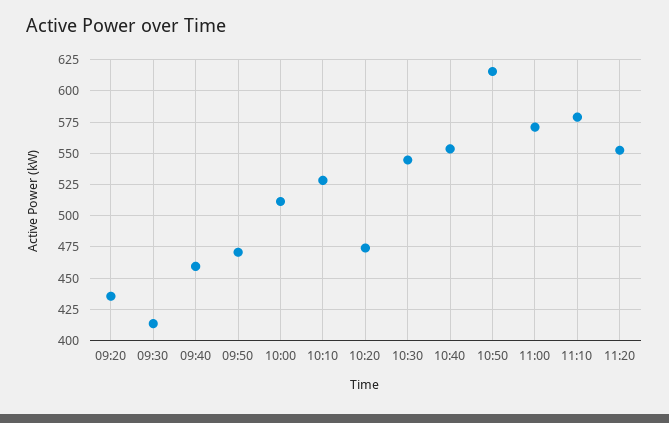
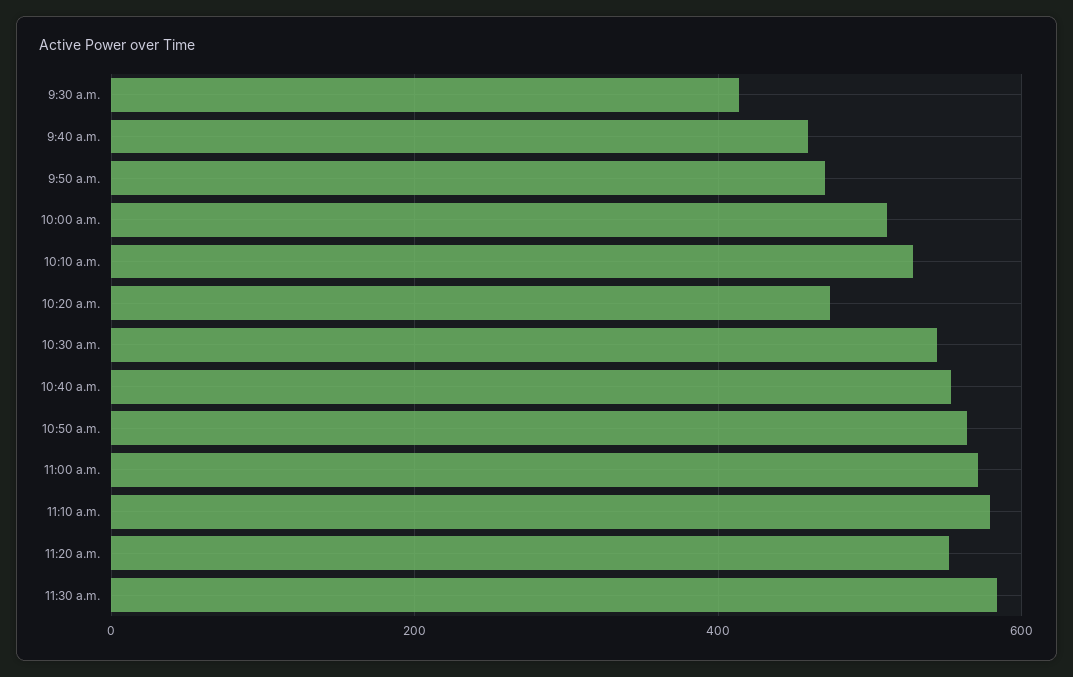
09:20: 435 -> none
10:50: 615 -> 560
11:30 a.m.: none -> 580

